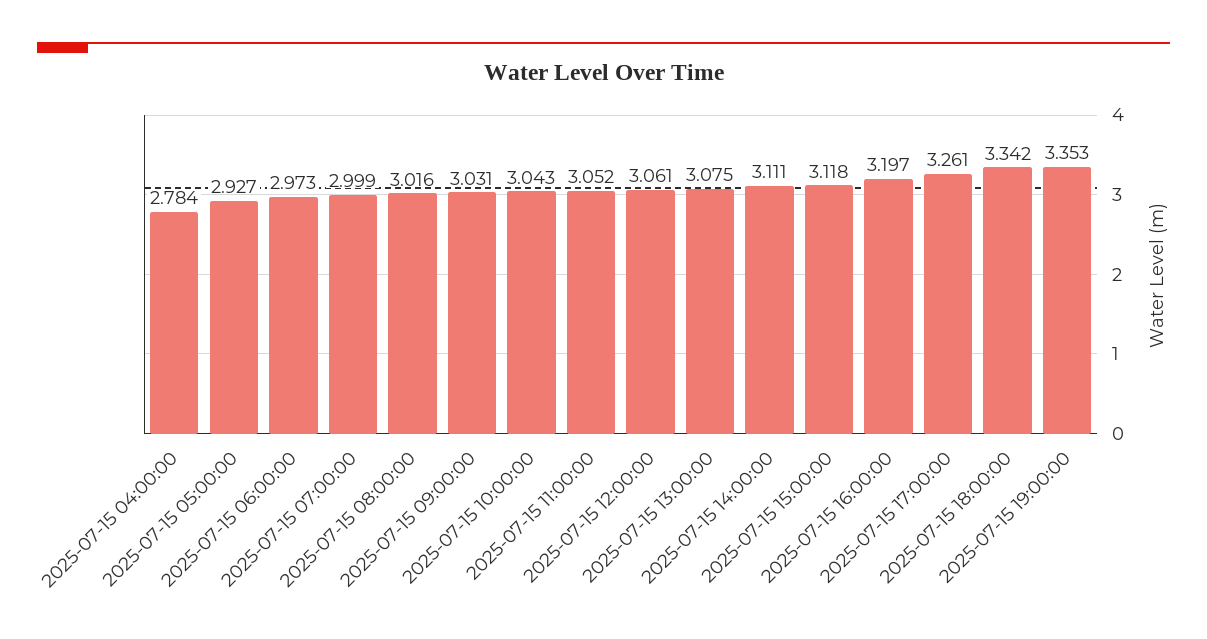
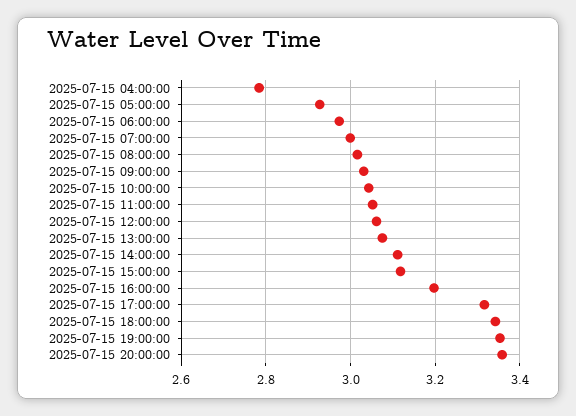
2025-07-15 17:00:00: 3.261 -> 3.32
2025-07-15 20:00:00: none -> 3.36

